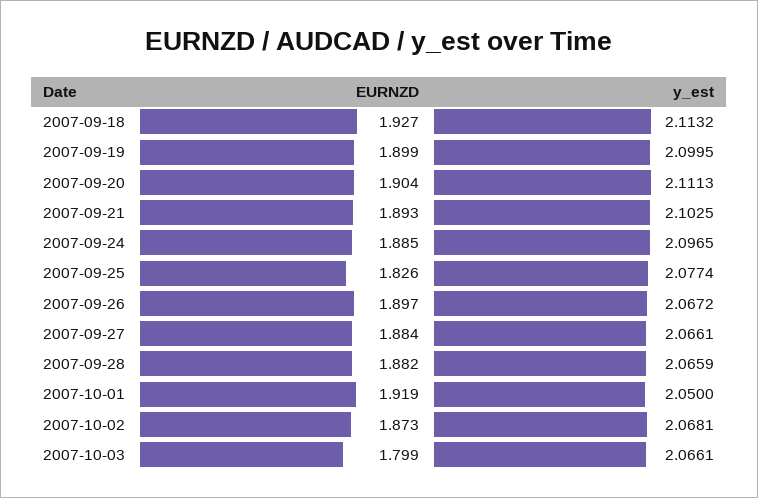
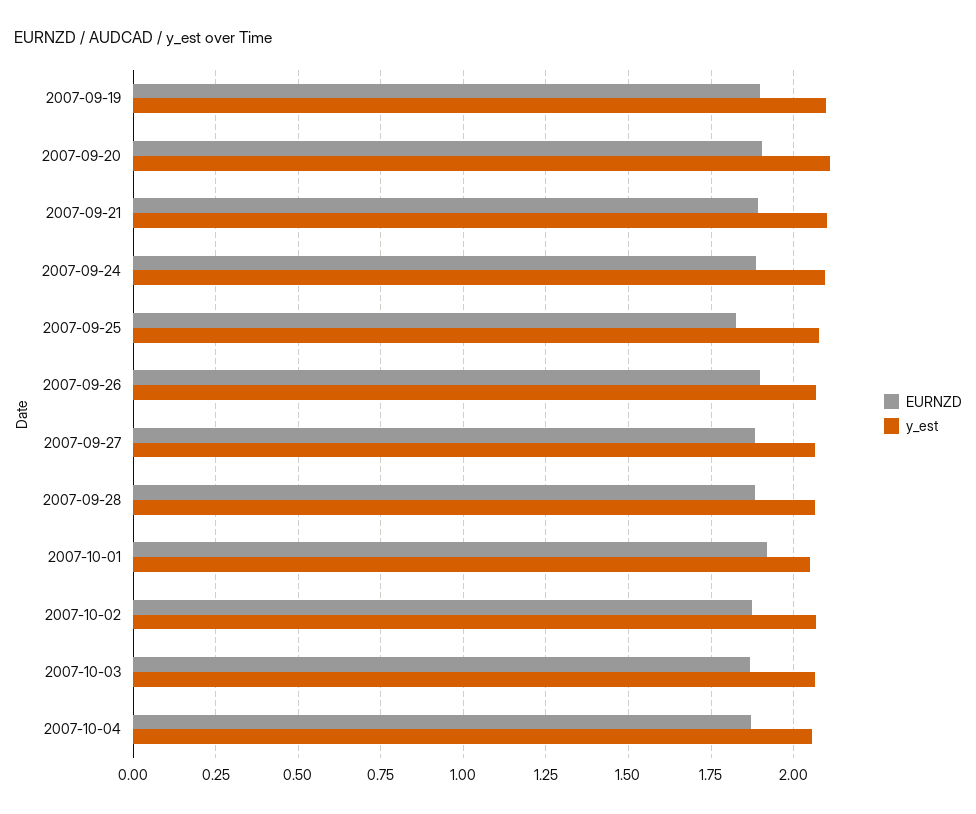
EURNZD, 2007-09-18: 1.927 -> none
y_est, 2007-09-18: 2.1132 -> none
EURNZD, 2007-10-03: 1.799 -> 1.875
EURNZD, 2007-10-04: none -> 1.875
y_est, 2007-10-04: none -> 2.05

